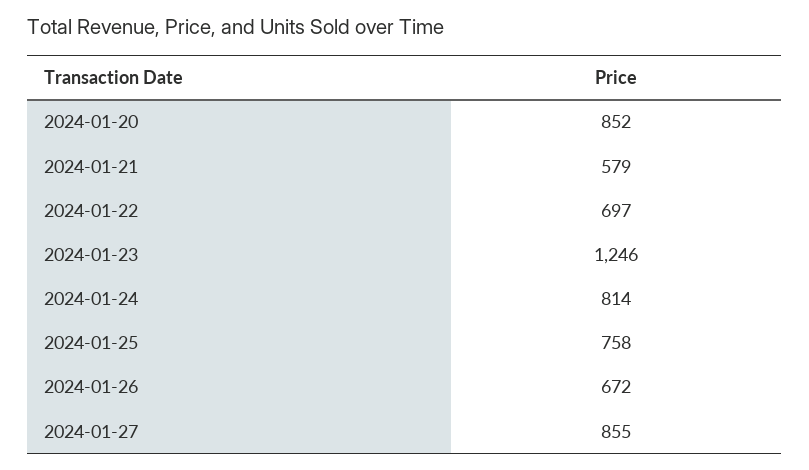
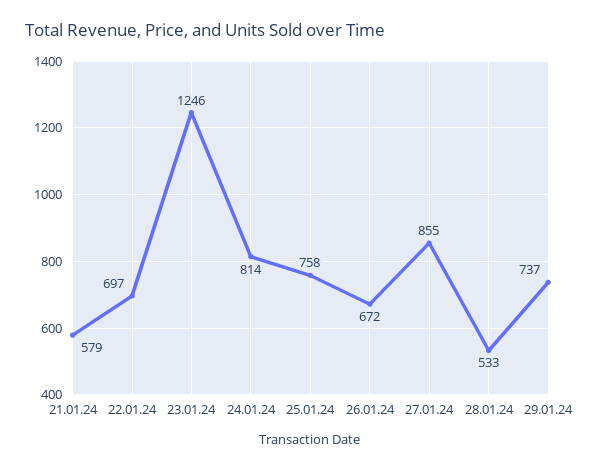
2024-01-20: 852 -> none
28.01.24: none -> 533
29.01.24: none -> 737

